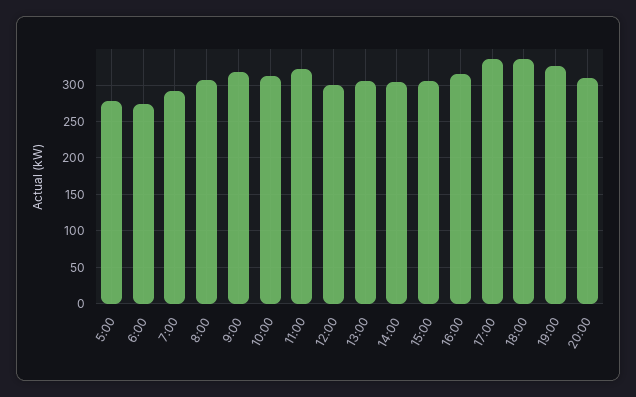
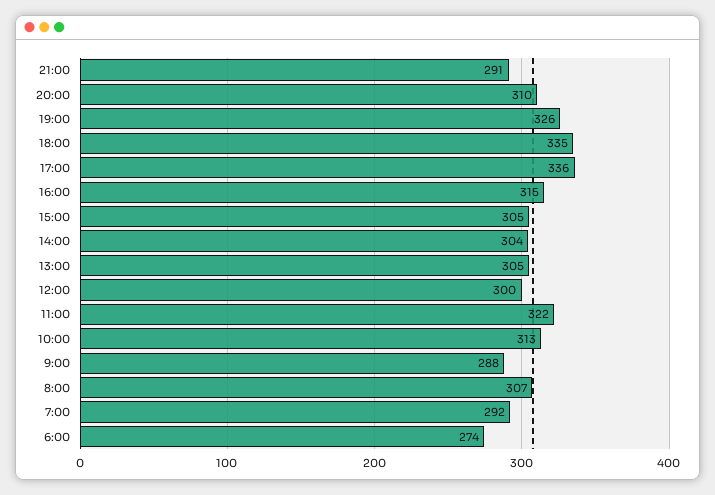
5:00: 280 -> none
9:00: 320 -> 288
21:00: none -> 291

